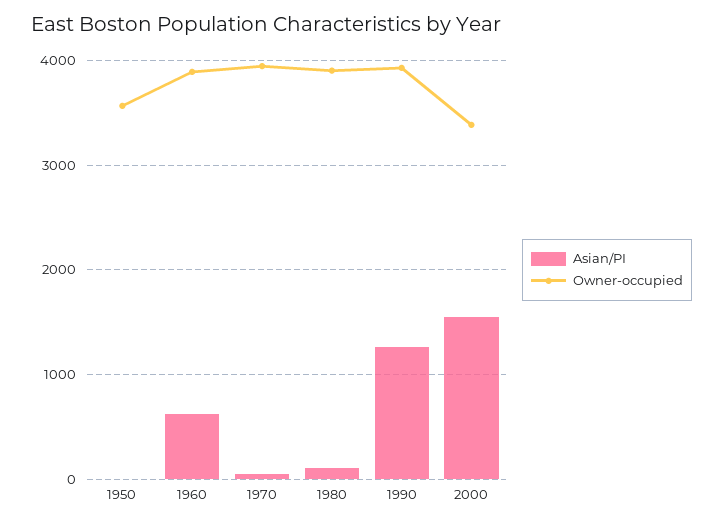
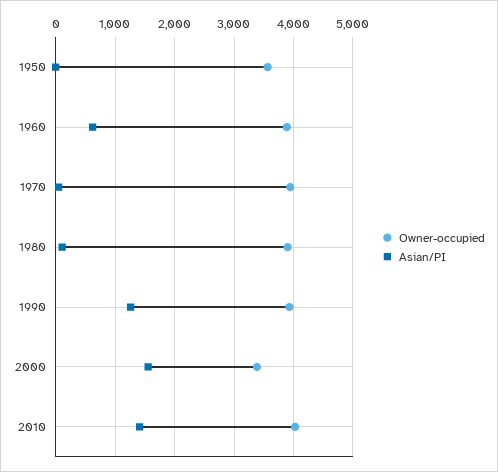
Owner-occupied, 2010: none -> 4000
Asian/PI, 2010: none -> 1400

